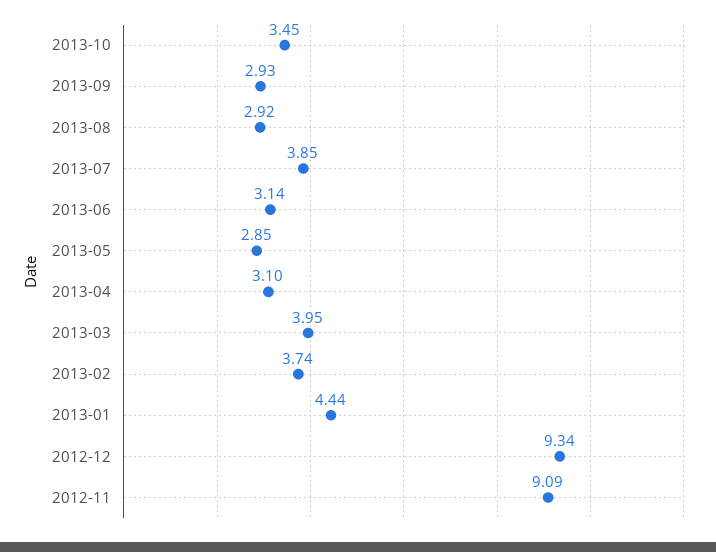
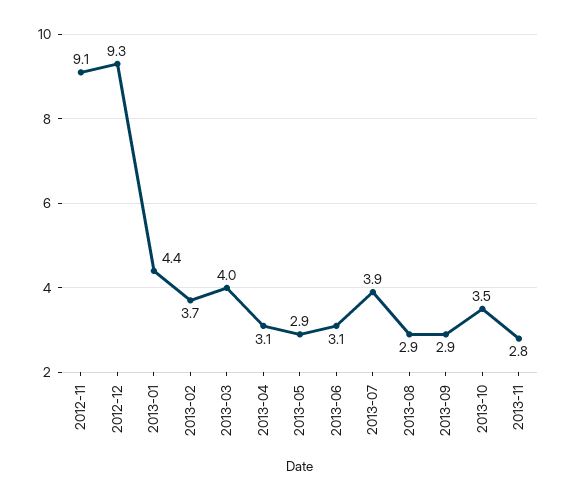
2013-11: none -> 2.8

